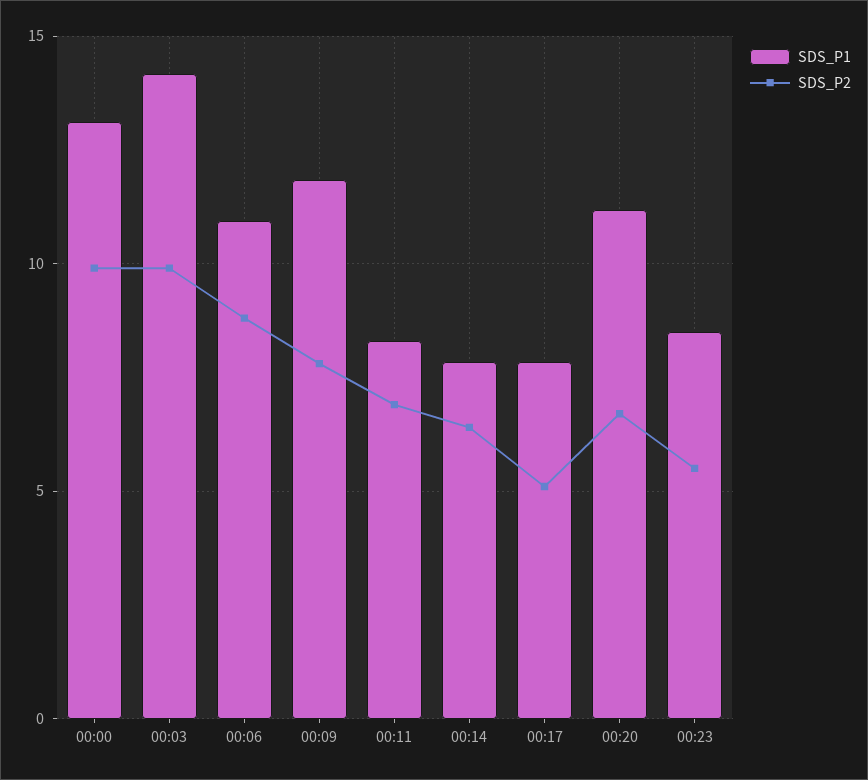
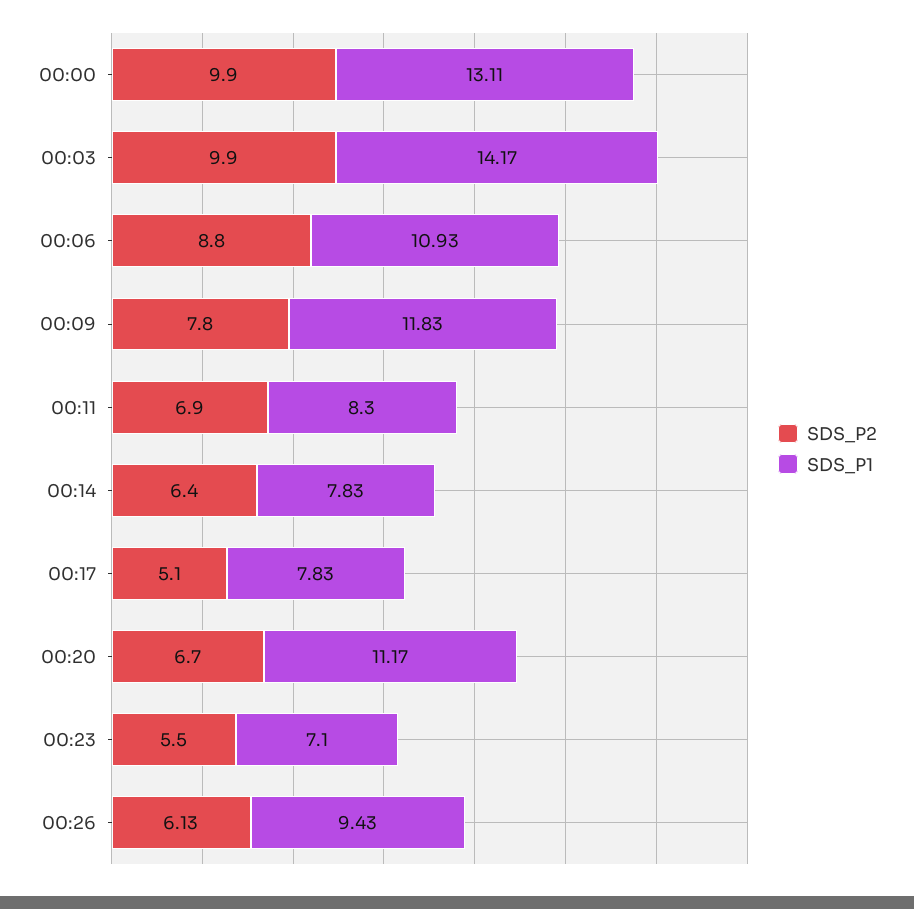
SDS_P1, 00:23: 8.5 -> 7.1
SDS_P2, 00:26: none -> 6.13
SDS_P1, 00:26: none -> 9.43

